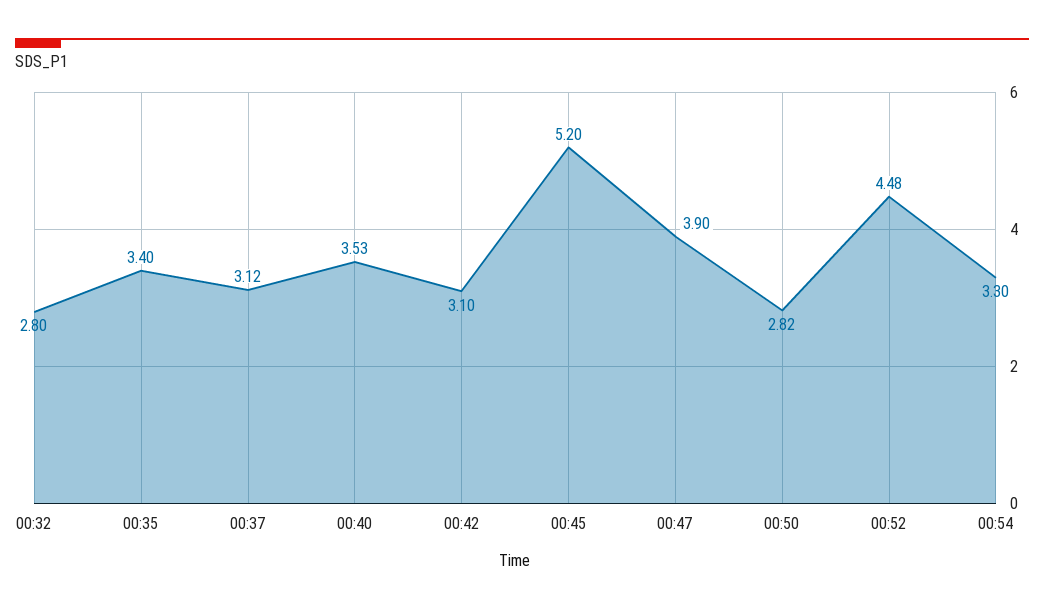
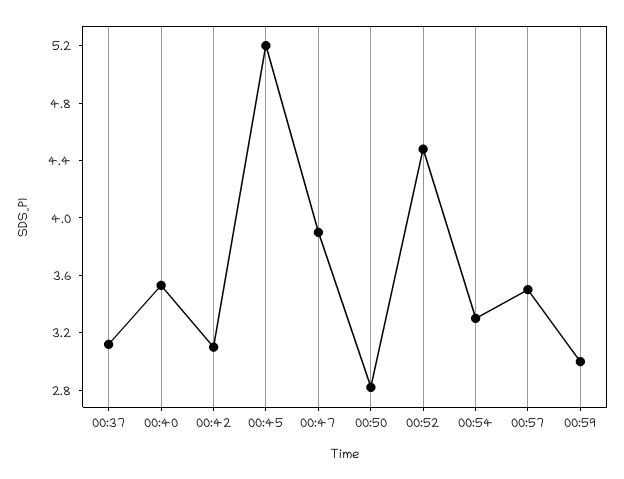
00:32: 2.8 -> none
00:35: 3.4 -> none
00:57: none -> 3.5
00:59: none -> 3

